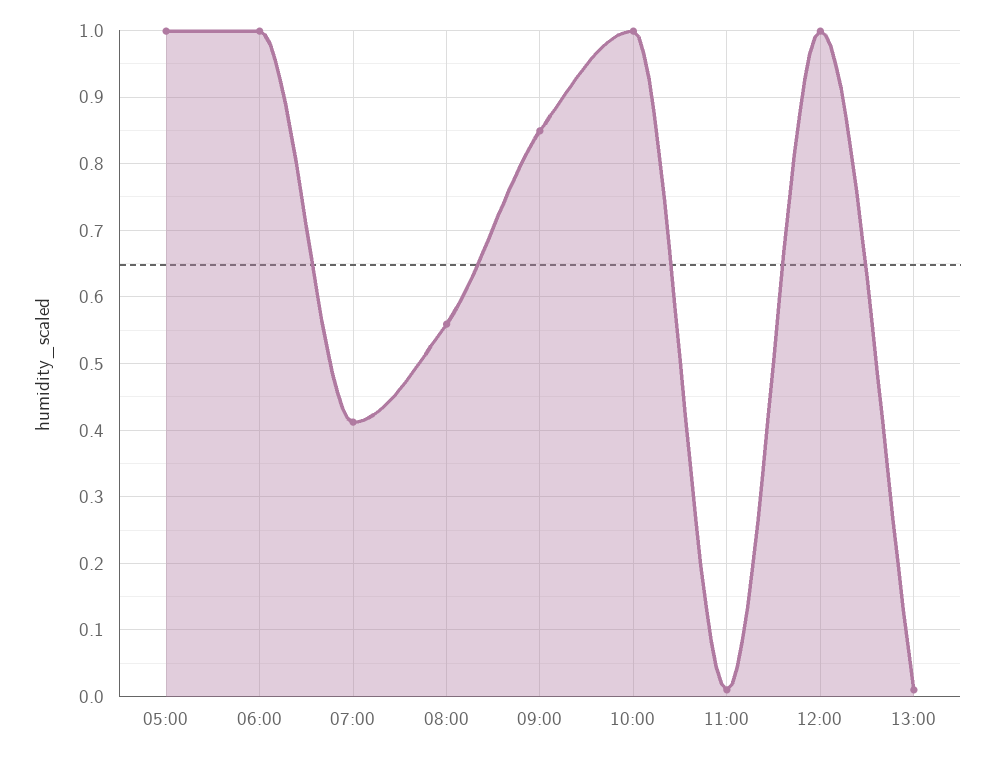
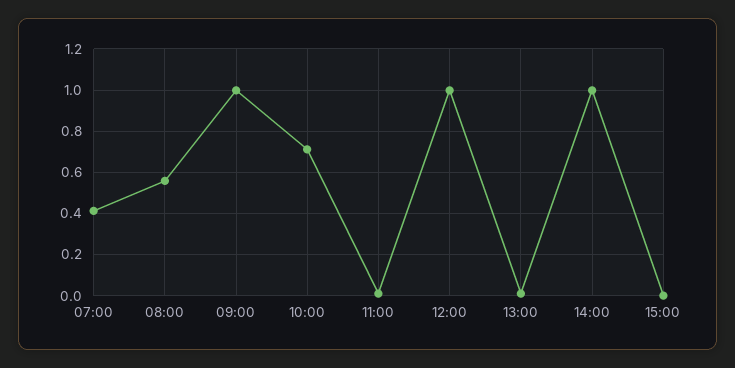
05:00: 1 -> none
06:00: 1 -> none
09:00: 0.85 -> 1
10:00: 1 -> 0.7
14:00: none -> 1
15:00: none -> 0

